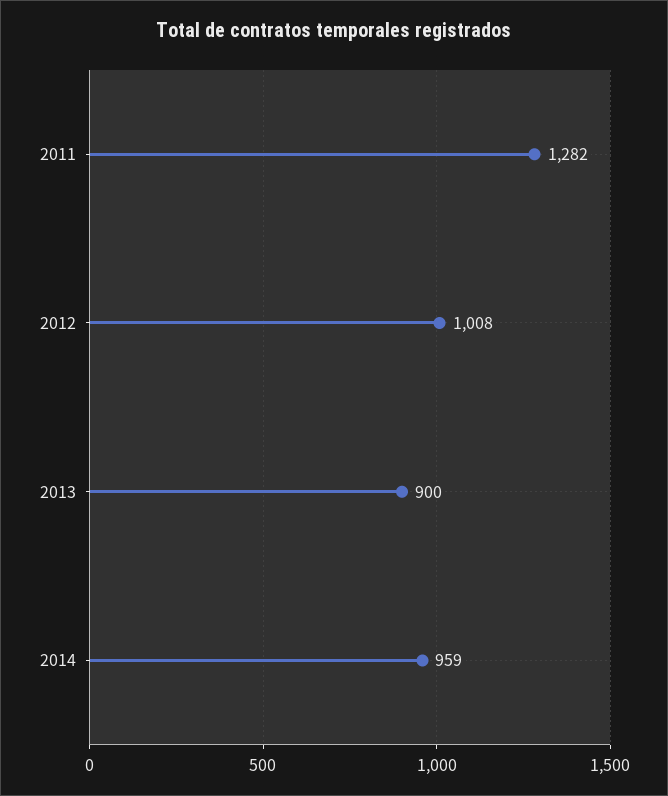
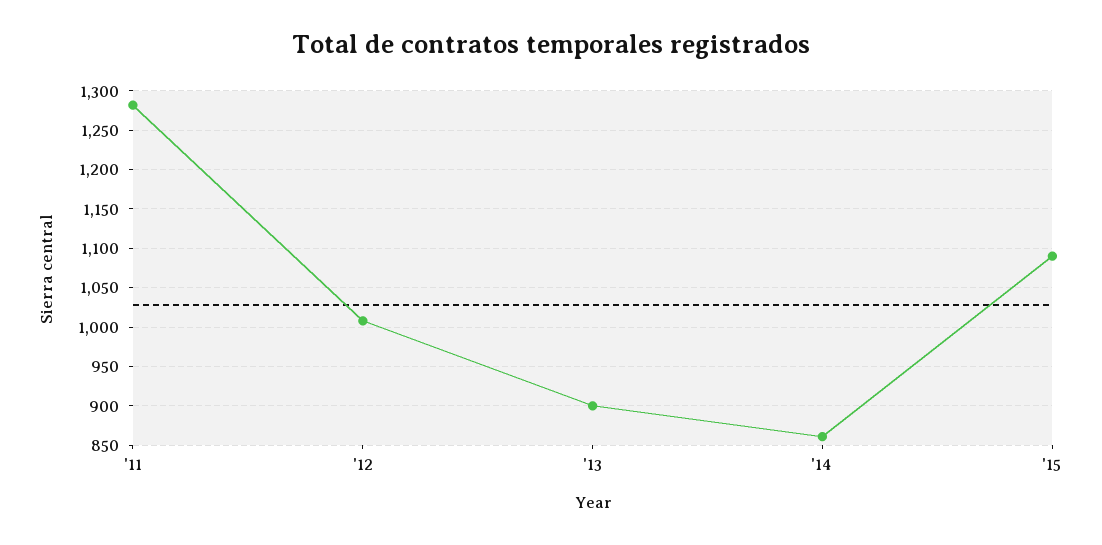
2014: 959 -> 860
'15: none -> 1090

